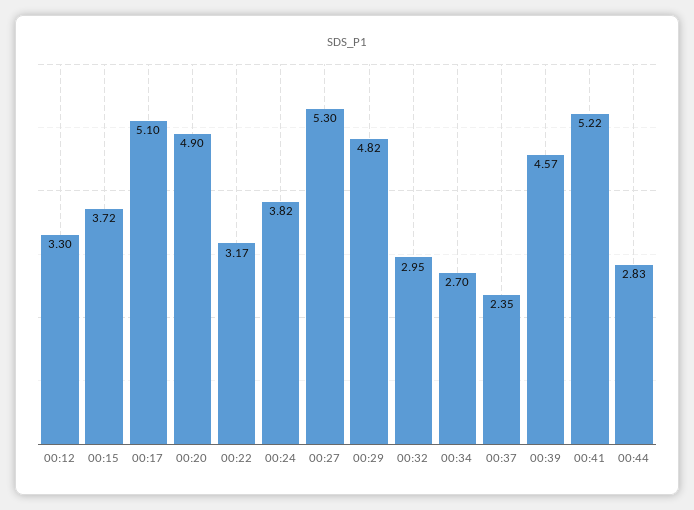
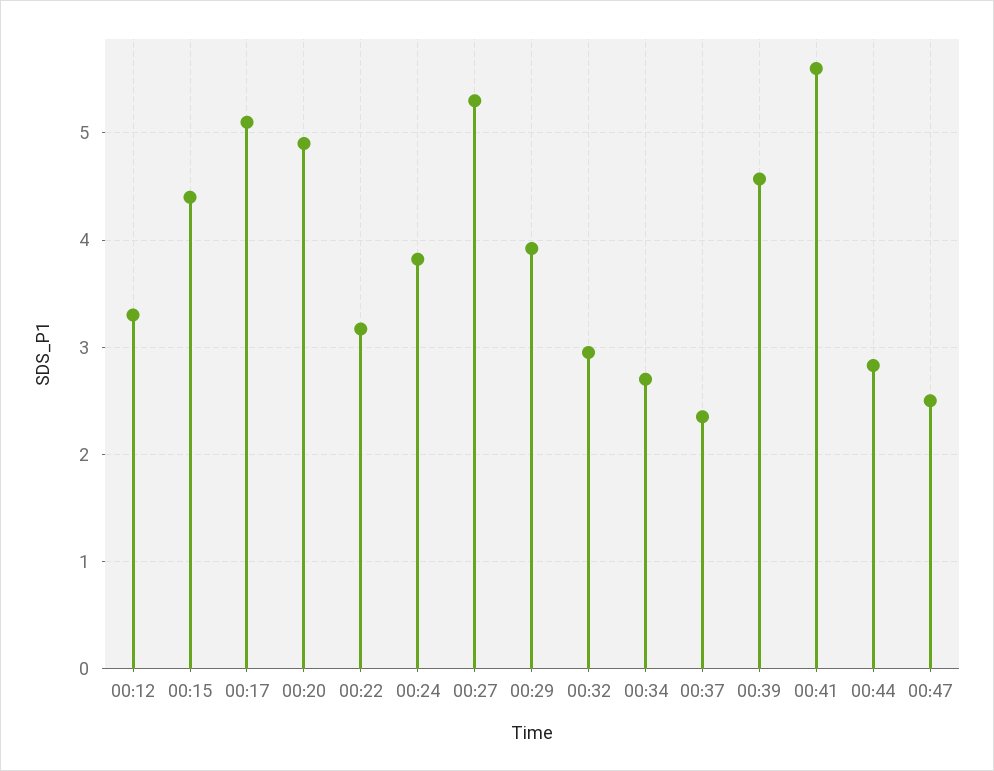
00:15: 3.72 -> 4.4
00:29: 4.82 -> 3.9
00:41: 5.22 -> 5.6
00:47: none -> 2.5

